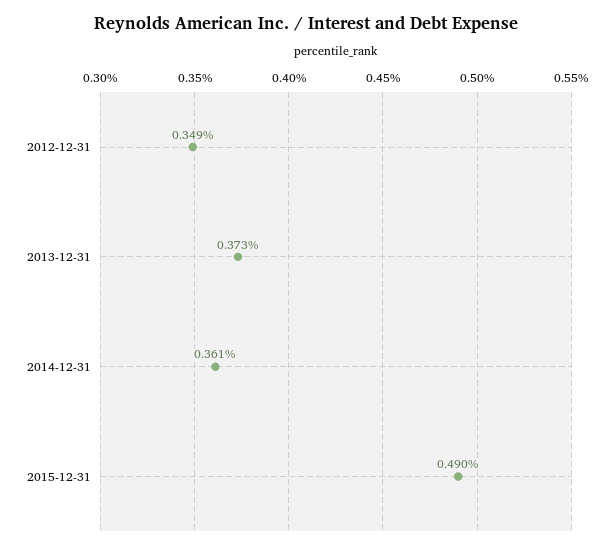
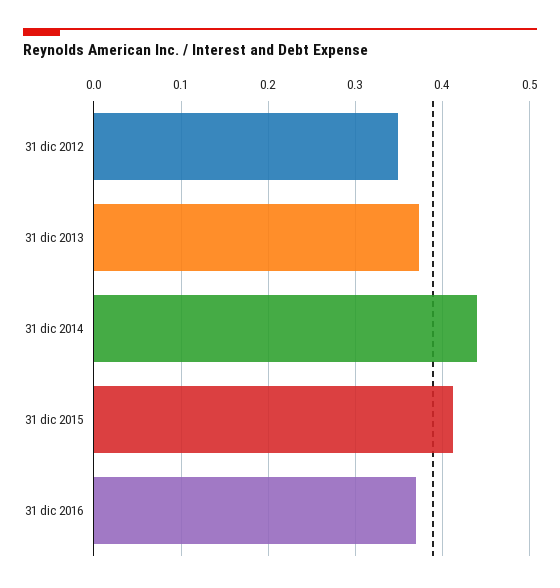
2014-12-31: 0.361 -> 0.44
2015-12-31: 0.49 -> 0.41
31 dic 2016: none -> 0.37

